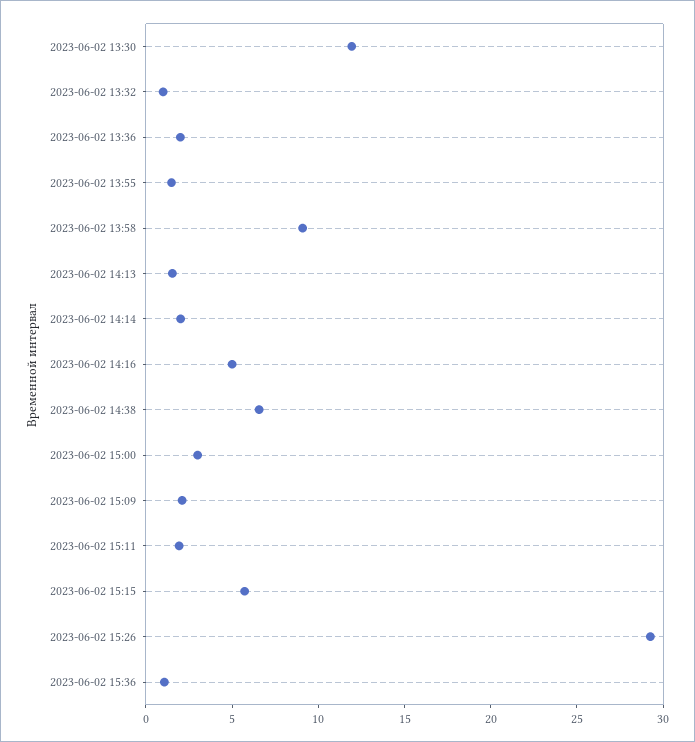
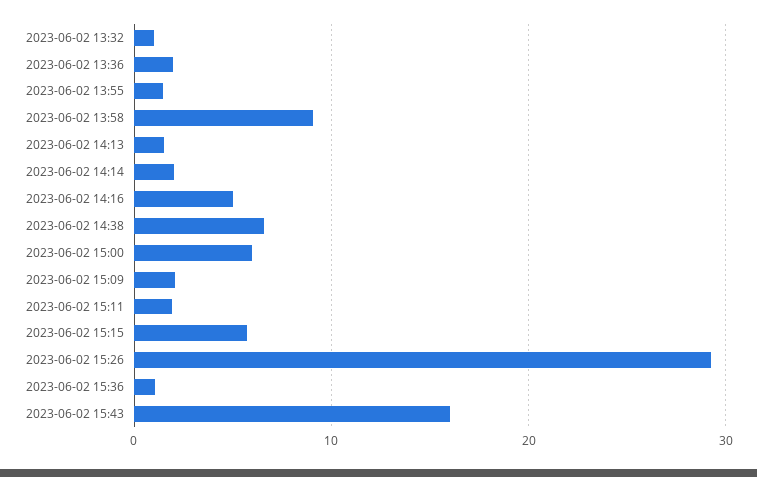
2023-06-02 13:30: 12 -> none
2023-06-02 15:00: 3 -> 6
2023-06-02 15:43: none -> 16

